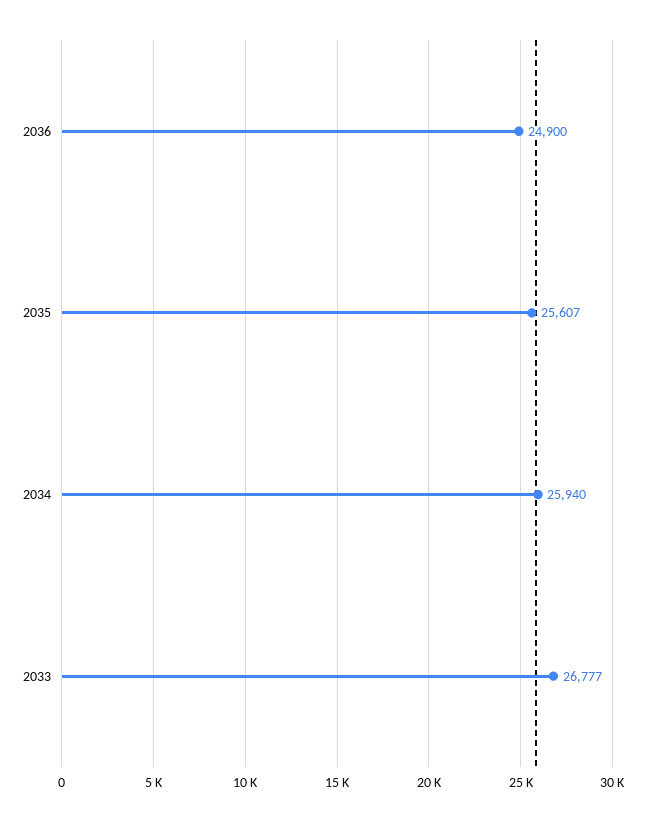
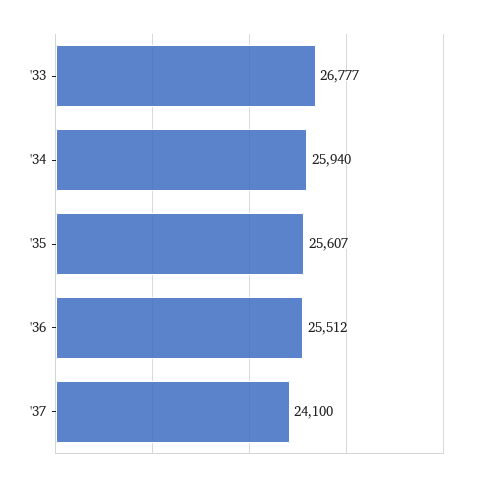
2036: 24900 -> 25512
'37: none -> 24100

